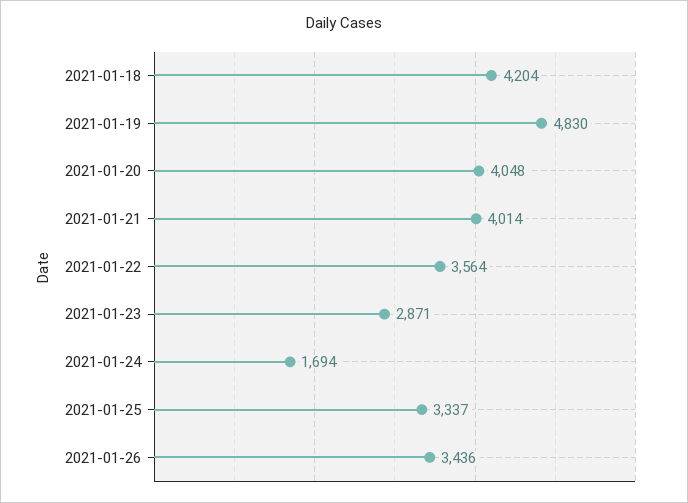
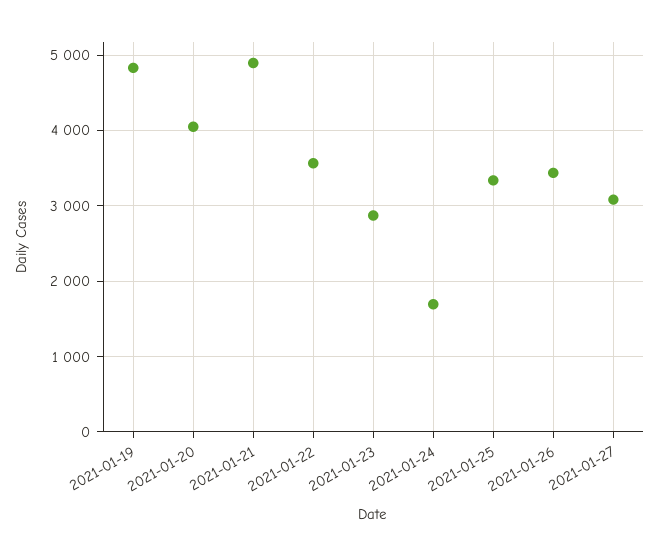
2021-01-18: 4204 -> none
2021-01-21: 4014 -> 4900
2021-01-27: none -> 3100

